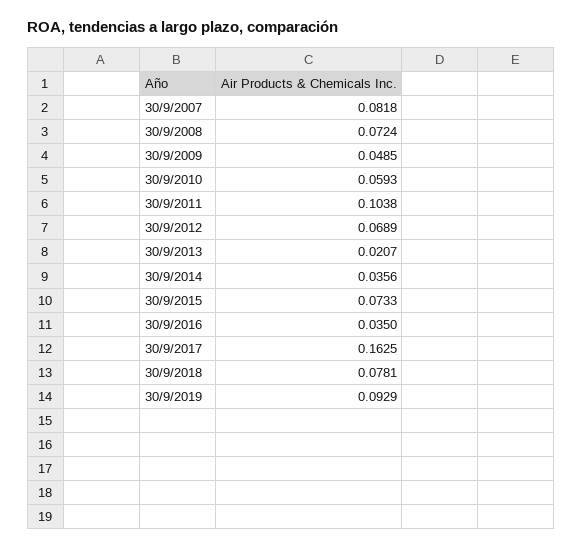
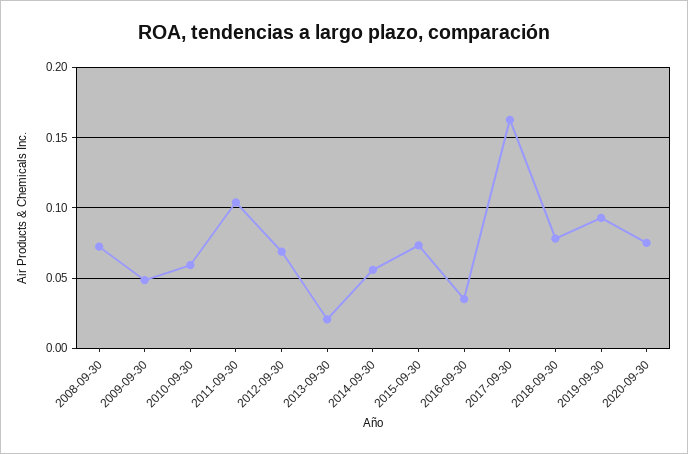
30/9/2007: 0.0818 -> none
30/9/2014: 0.0356 -> 0.055
2020-09-30: none -> 0.075

